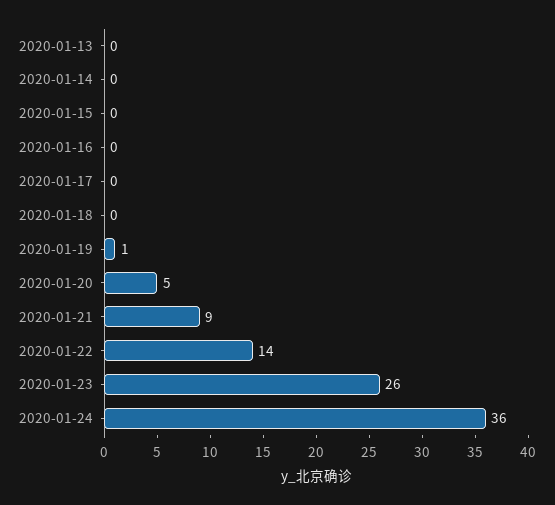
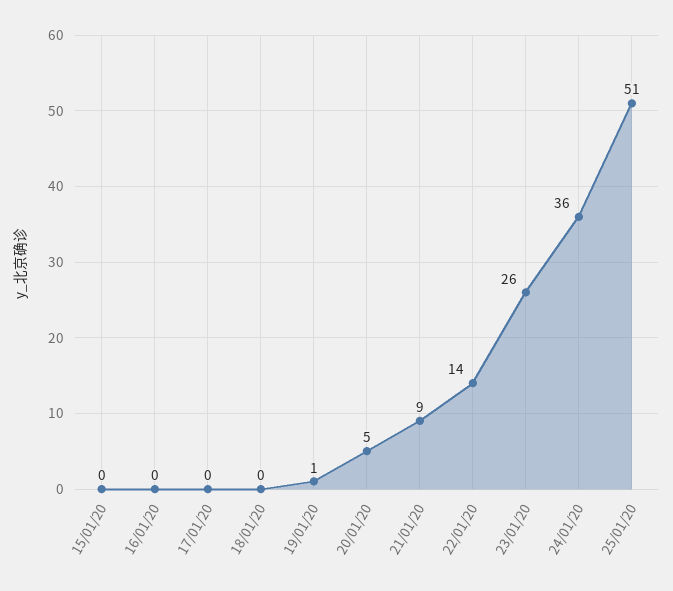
2020-01-13: 0 -> none
2020-01-14: 0 -> none
25/01/20: none -> 51

